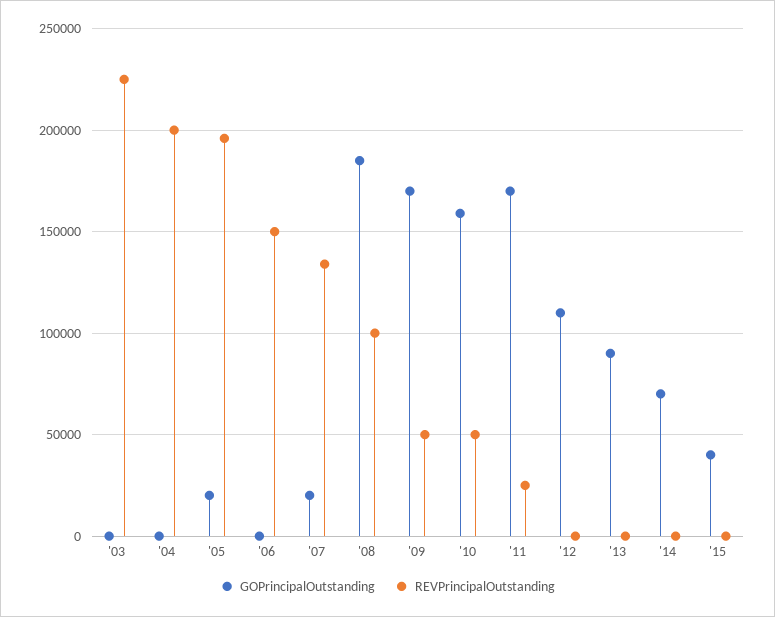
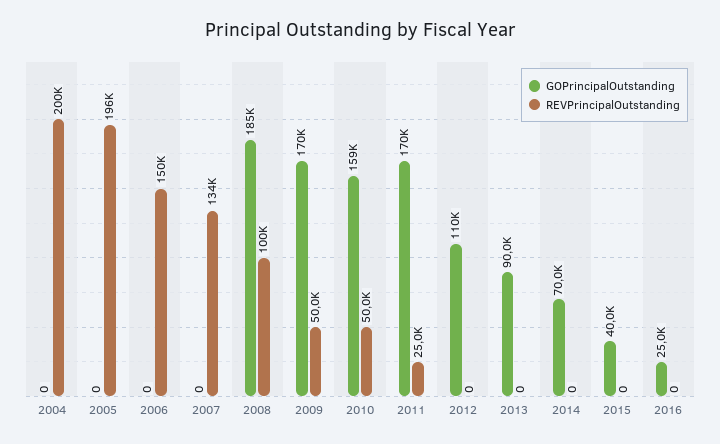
GOPrincipalOutstanding, '03: 0 -> none
REVPrincipalOutstanding, '03: 225000 -> none
GOPrincipalOutstanding, '05: 20000 -> 0
GOPrincipalOutstanding, '07: 20000 -> 0
GOPrincipalOutstanding, 2016: none -> 25000
REVPrincipalOutstanding, 2016: none -> 0

